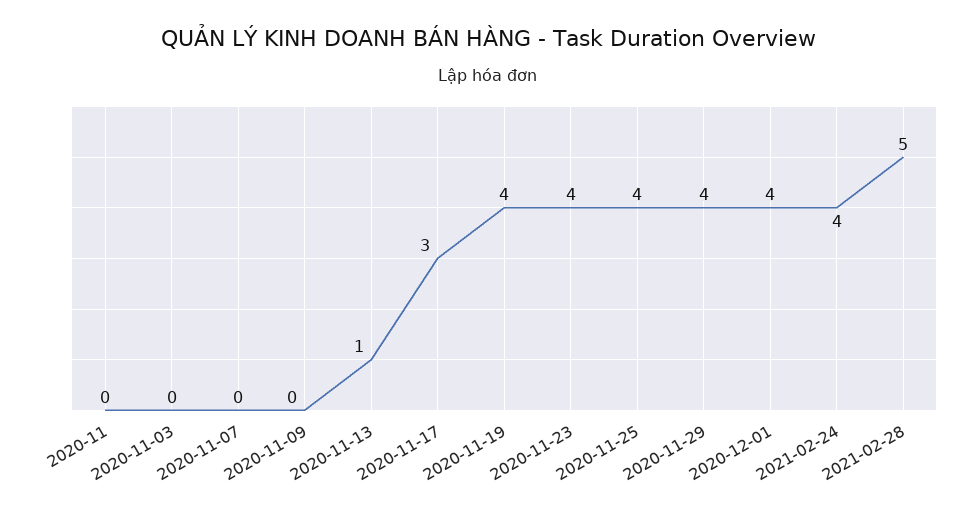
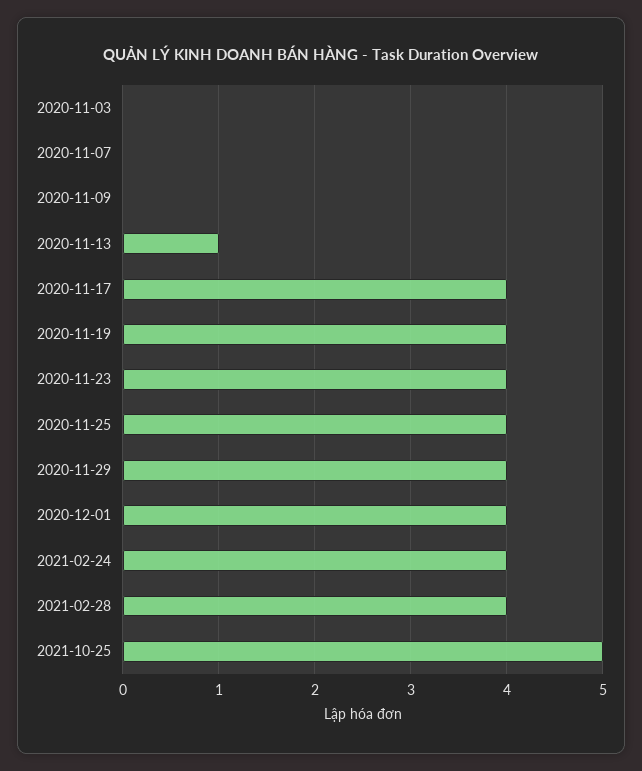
2020-11: 0 -> none
2020-11-17: 3 -> 4
2021-02-28: 5 -> 4
2021-10-25: none -> 5

